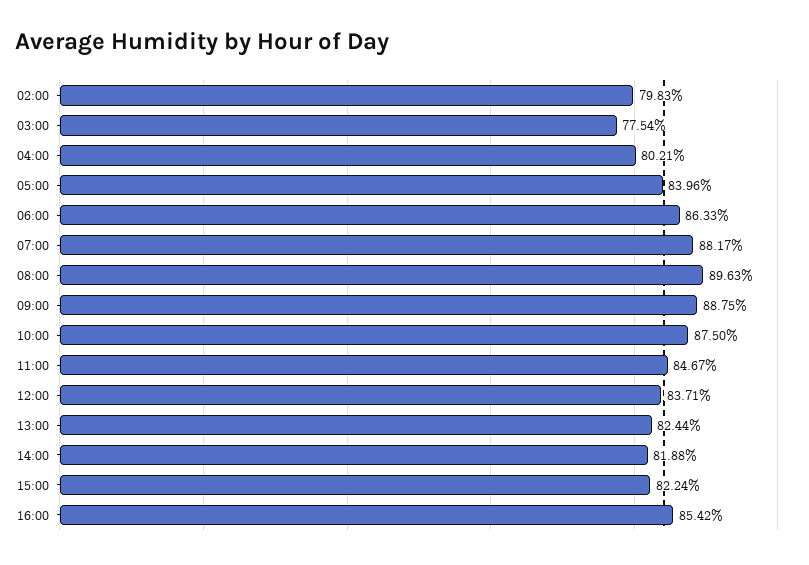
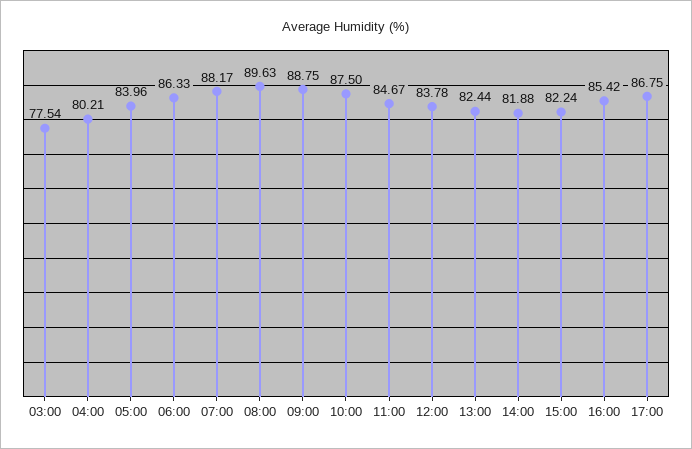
02:00: 79.83 -> none
12:00: 83.71 -> 83.78
17:00: none -> 86.75

